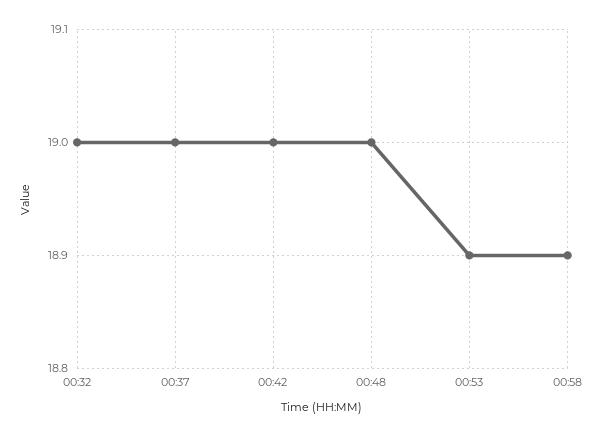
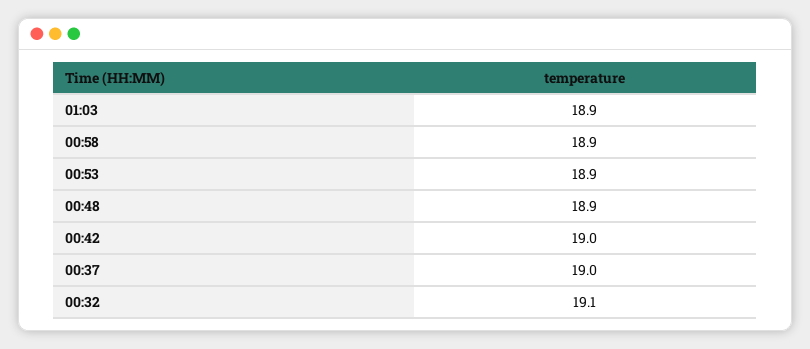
00:32: 19 -> 19.1
00:48: 19 -> 18.9
01:03: none -> 18.9

